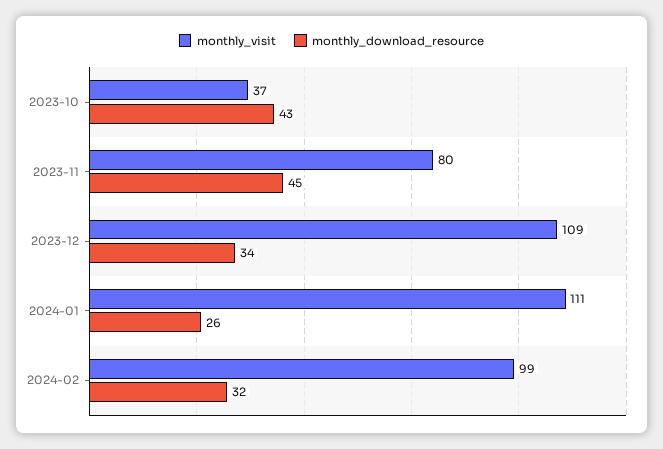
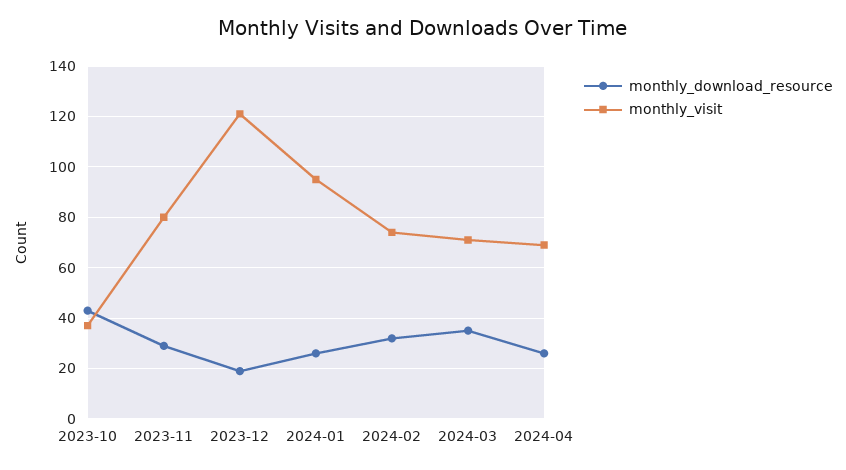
monthly_download_resource, 2023-11: 45 -> 30
monthly_visit, 2023-12: 109 -> 120
monthly_download_resource, 2023-12: 34 -> 20
monthly_visit, 2024-01: 111 -> 95
monthly_visit, 2024-02: 99 -> 75
monthly_download_resource, 2024-03: none -> 35
monthly_visit, 2024-03: none -> 70
monthly_download_resource, 2024-04: none -> 25
monthly_visit, 2024-04: none -> 70

